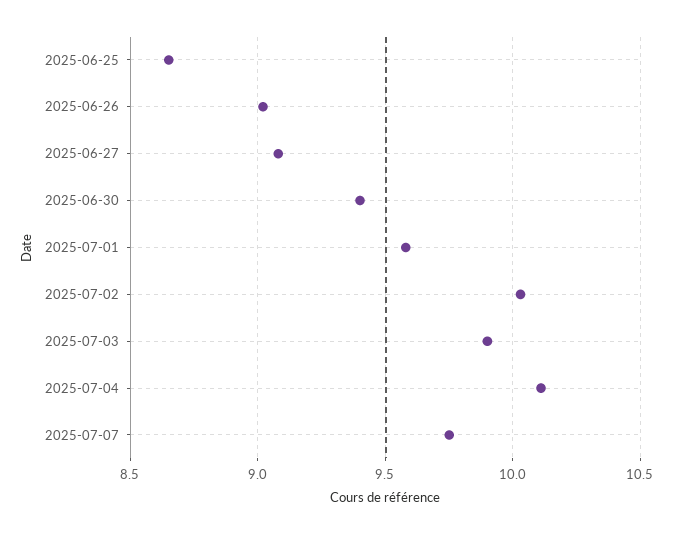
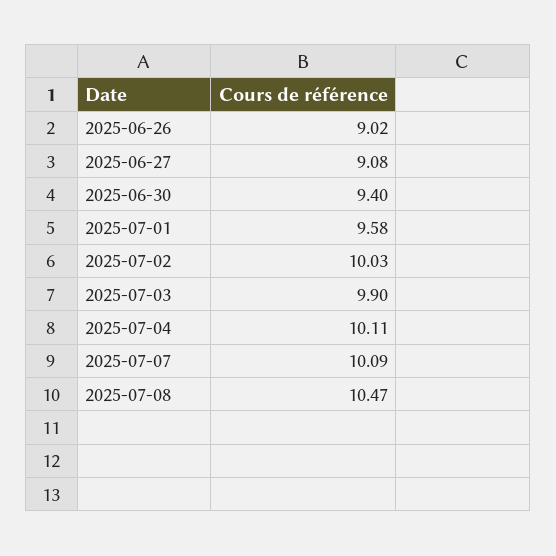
2025-06-25: 8.65 -> none
2025-07-07: 9.75 -> 10.09
2025-07-08: none -> 10.47

